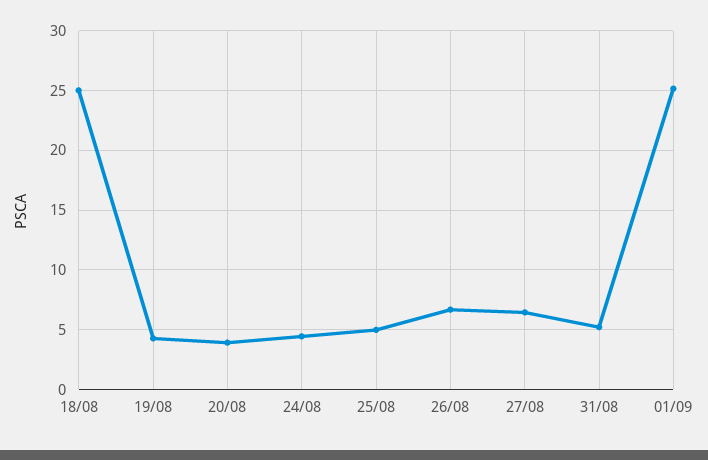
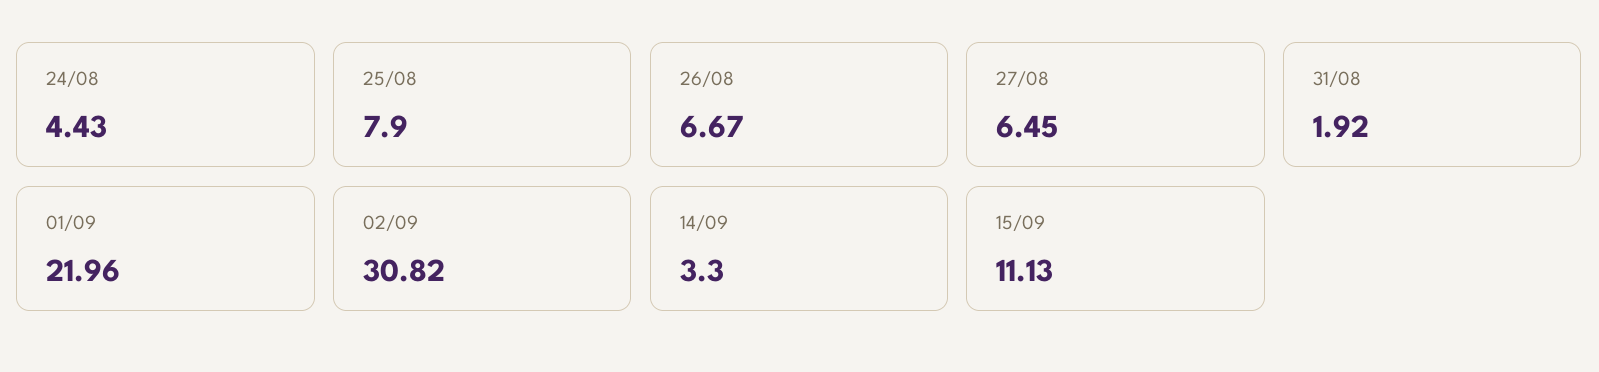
18/08: 25 -> none
19/08: 4 -> none
20/08: 4 -> none
25/08: 5 -> 7.9
31/08: 5 -> 1.92
01/09: 25 -> 21.96
02/09: none -> 30.82
14/09: none -> 3.3
15/09: none -> 11.13

